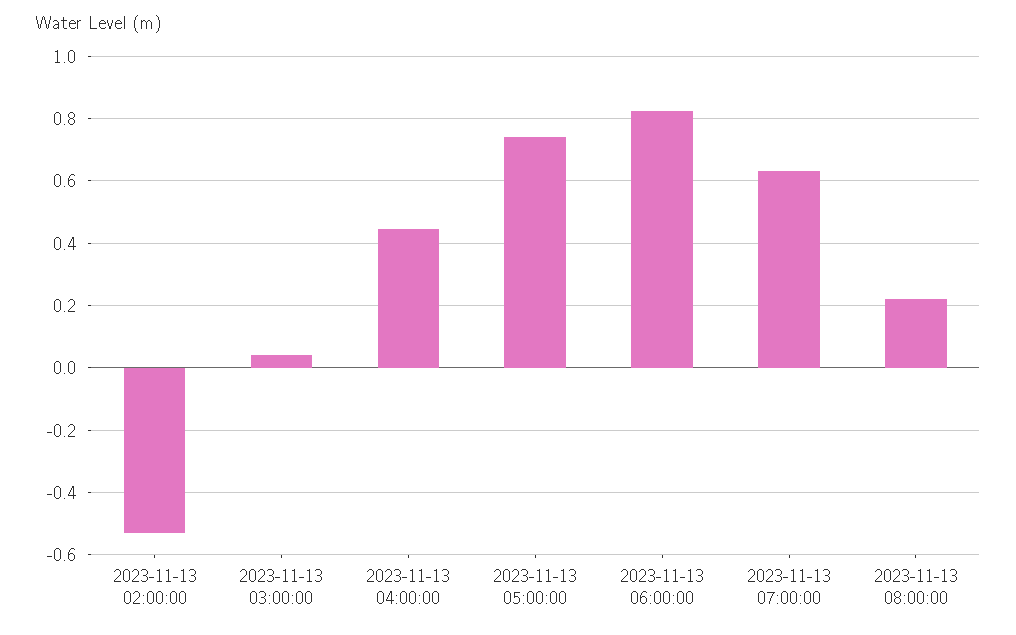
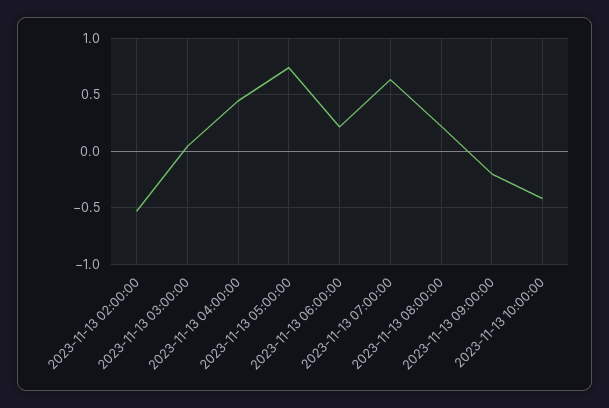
2023-11-13 06:00:00: 0.82 -> 0.2
2023-11-13 09:00:00: none -> -0.2
2023-11-13 10:00:00: none -> -0.4

